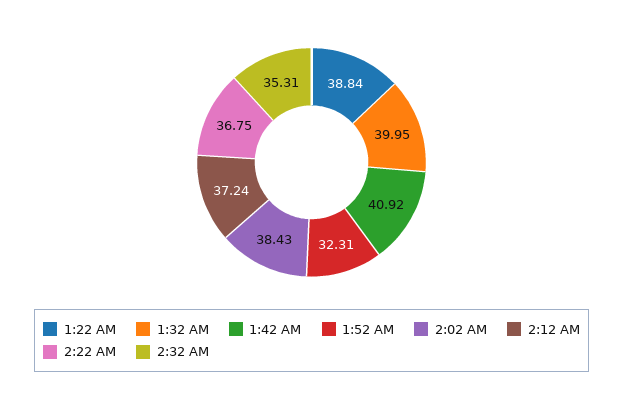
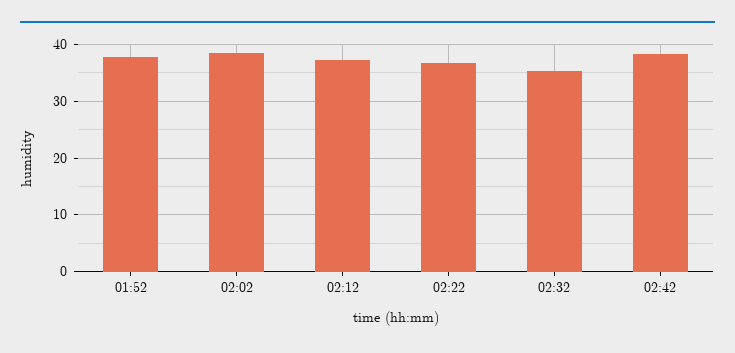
1:22 AM: 38.84 -> none
1:32 AM: 39.95 -> none
1:42 AM: 40.92 -> none
1:52 AM: 32.31 -> 38
02:42: none -> 38

